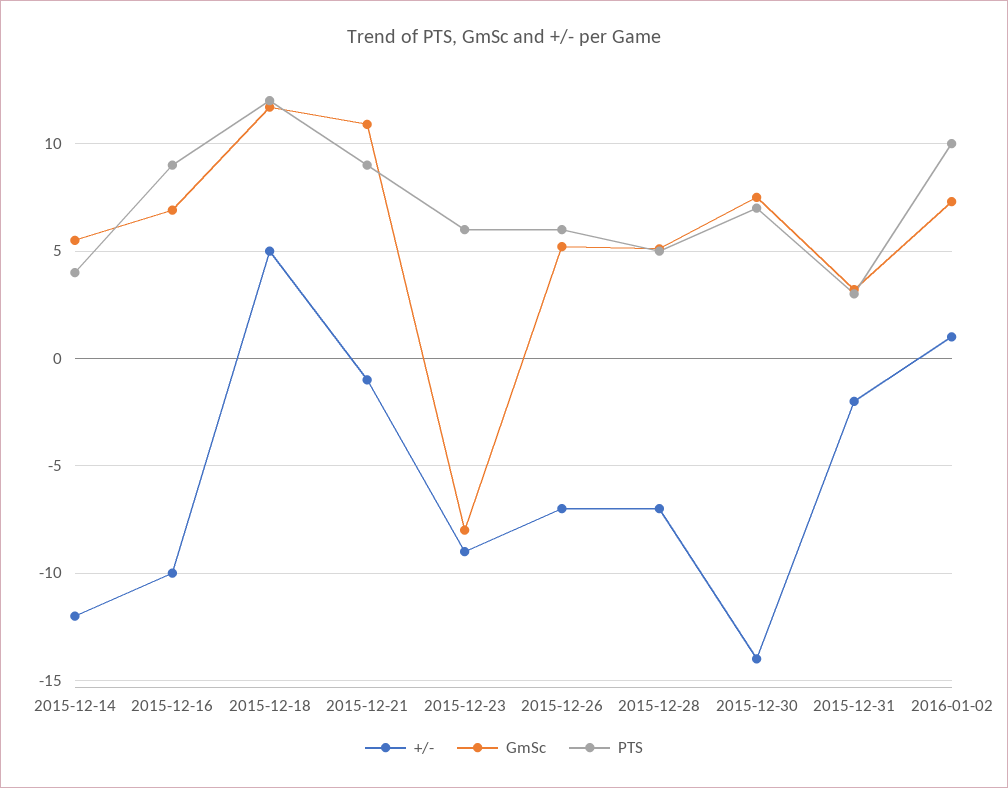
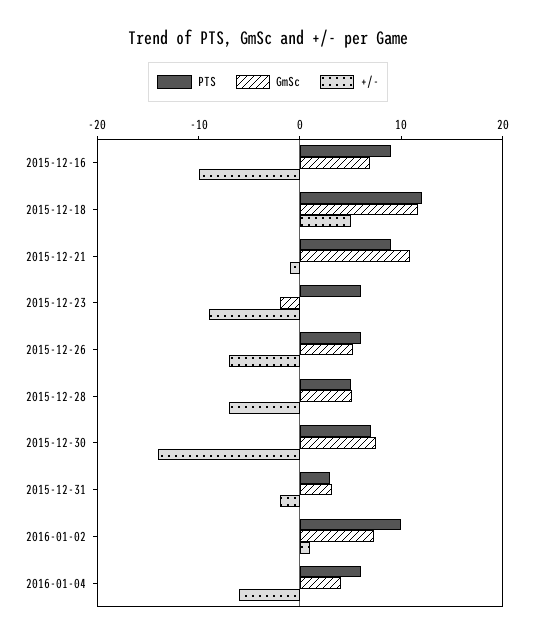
+/-, 2015-12-14: -12 -> none
GmSc, 2015-12-14: 5.5 -> none
PTS, 2015-12-14: 4 -> none
GmSc, 2015-12-23: -8 -> -2
PTS, 2016-01-04: none -> 6
GmSc, 2016-01-04: none -> 4
+/-, 2016-01-04: none -> -6

